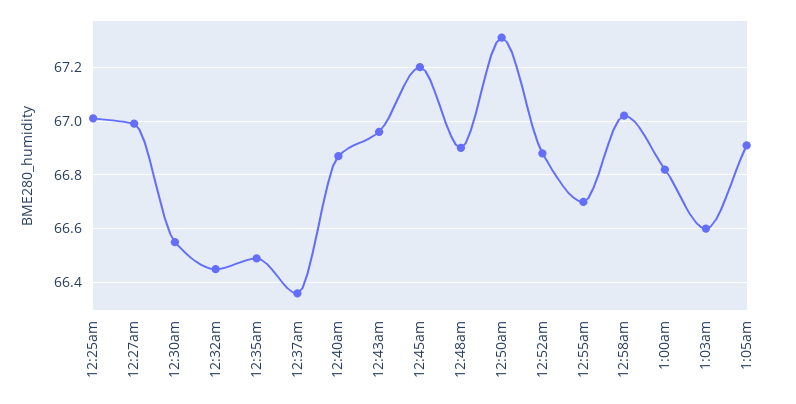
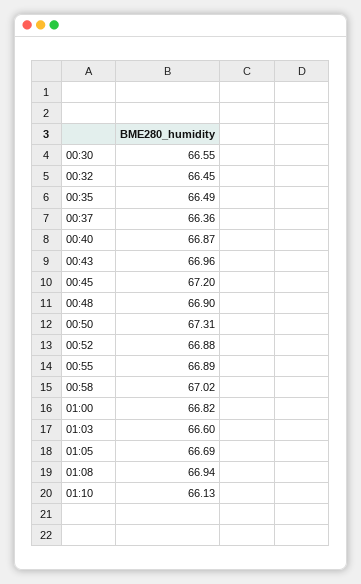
12:25am: 67 -> none
12:27am: 67 -> none
12:55am: 66.7 -> 66.89
1:05am: 66.9 -> 66.69
01:08: none -> 66.94
01:10: none -> 66.13

